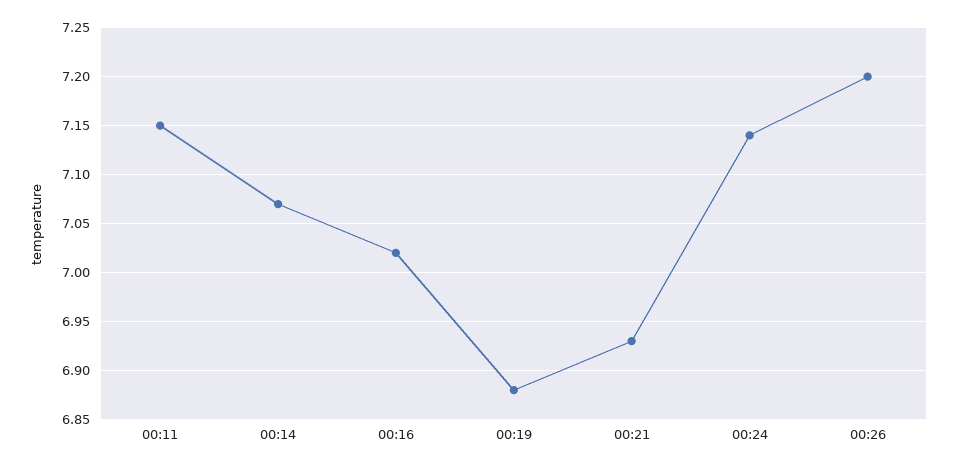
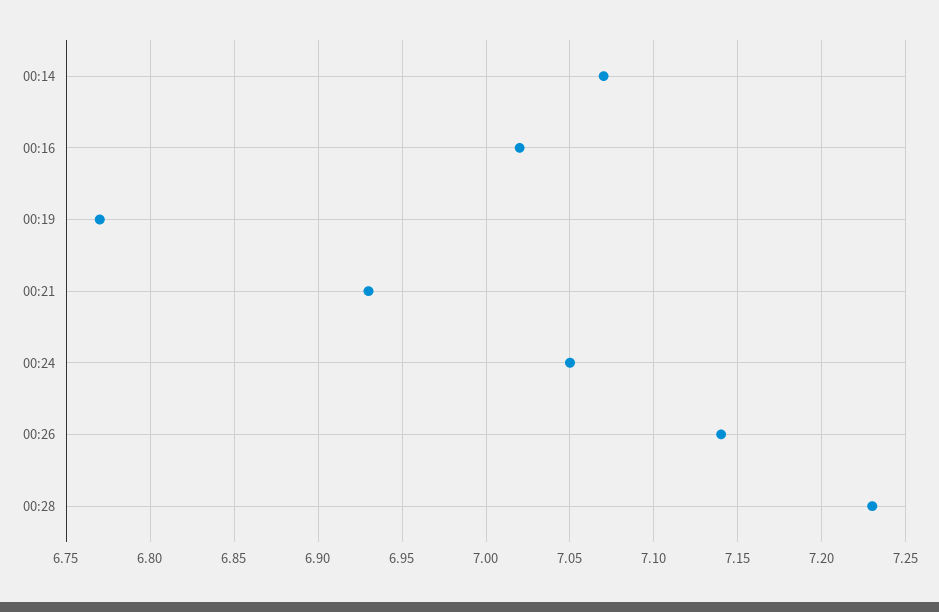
00:11: 7.15 -> none
00:19: 6.88 -> 6.77
00:24: 7.14 -> 7.05
00:26: 7.2 -> 7.14
00:28: none -> 7.23

